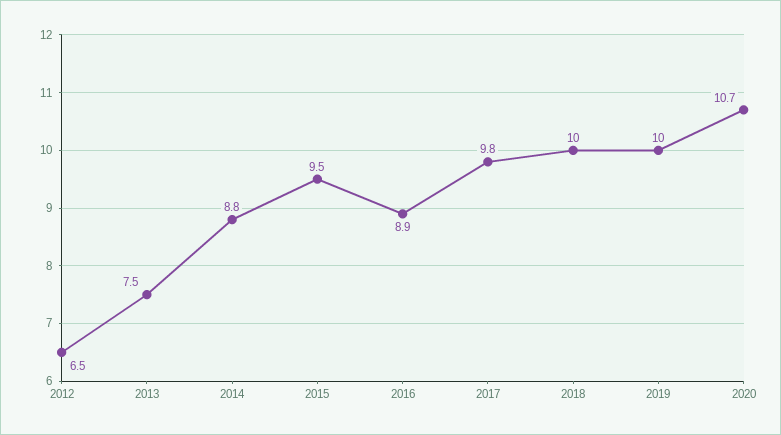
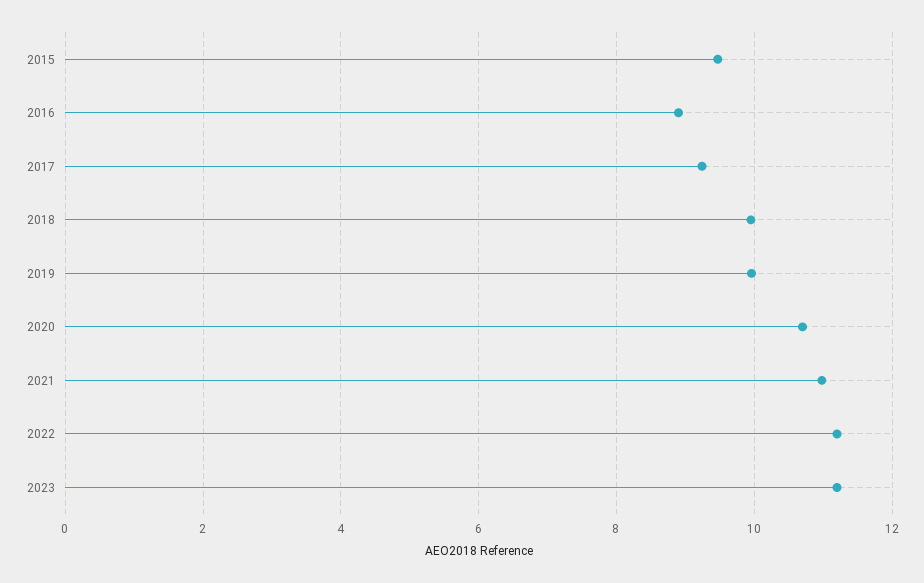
2012: 6.5 -> none
2013: 7.5 -> none
2014: 8.8 -> none
2017: 9.8 -> 9.2
2021: none -> 11
2022: none -> 11.2
2023: none -> 11.2

